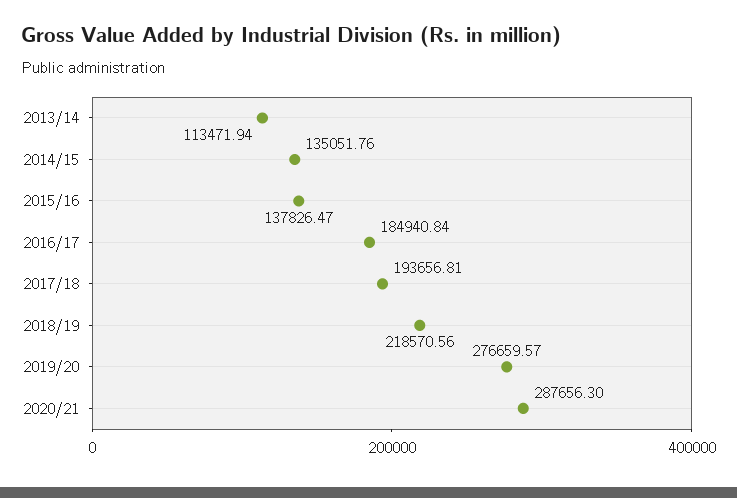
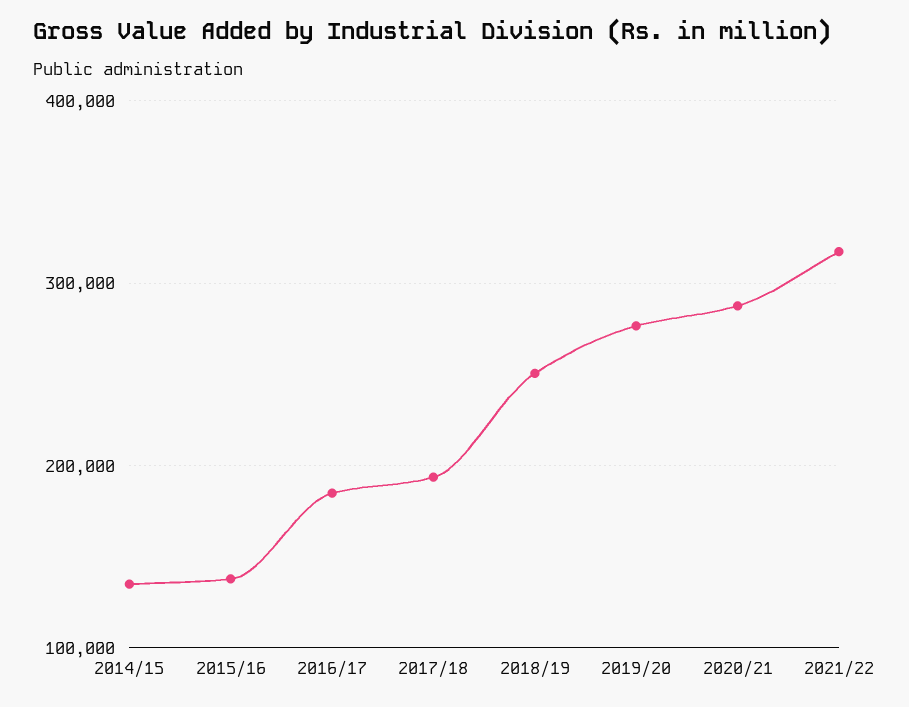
2013/14: 113471.94 -> none
2018/19: 218570.56 -> 250000
2021/22: none -> 320000

